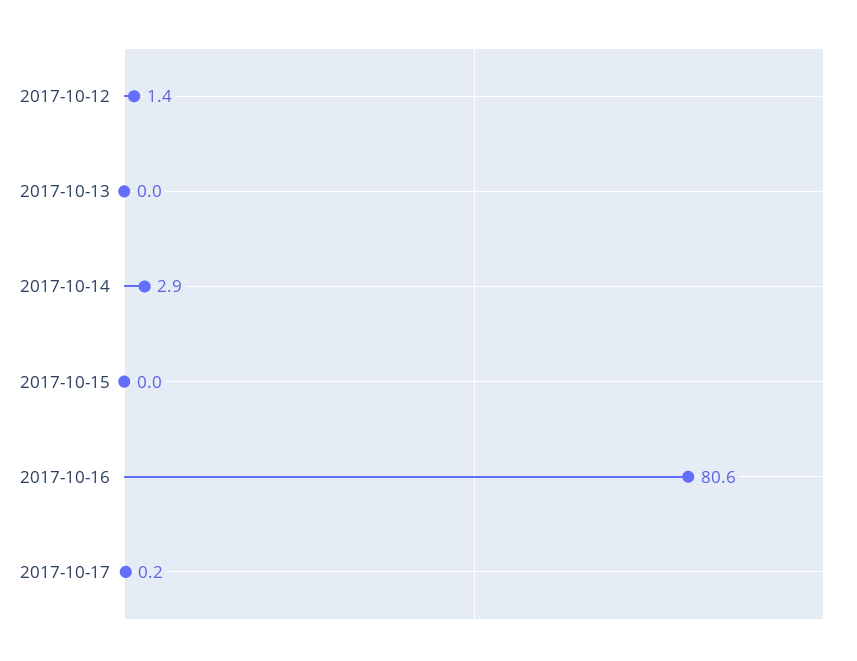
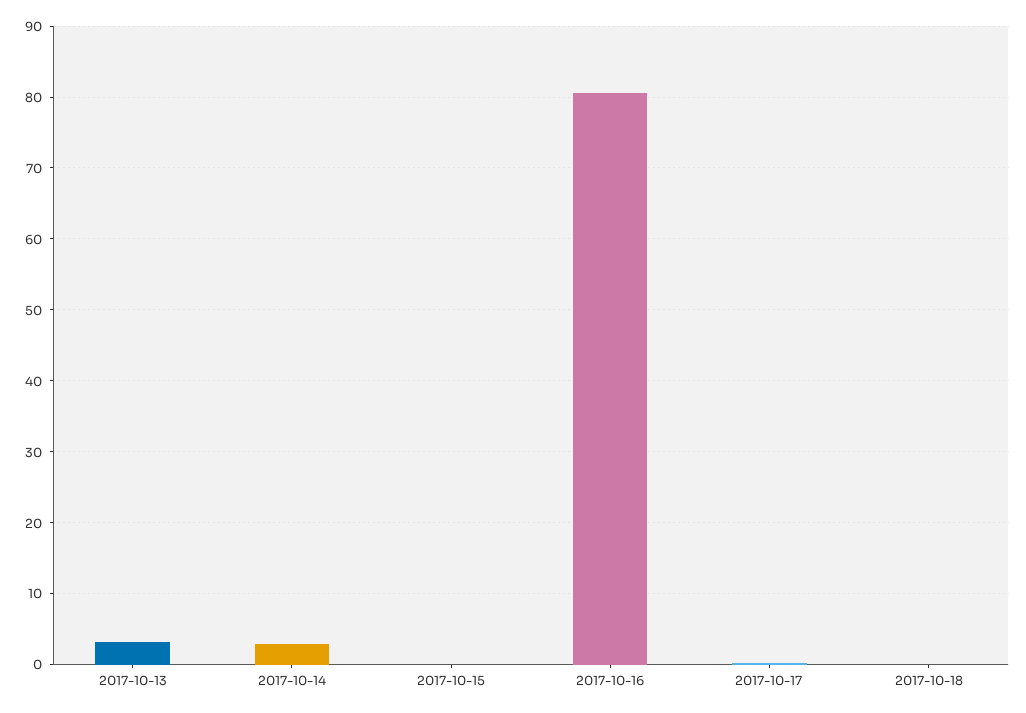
2017-10-12: 1.4 -> none
2017-10-13: 0 -> 3
2017-10-18: none -> 0

